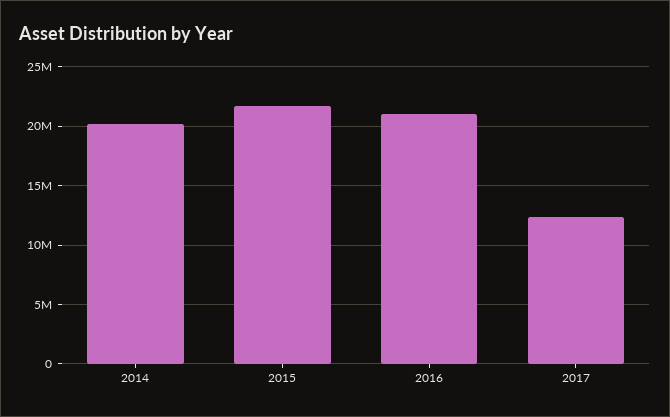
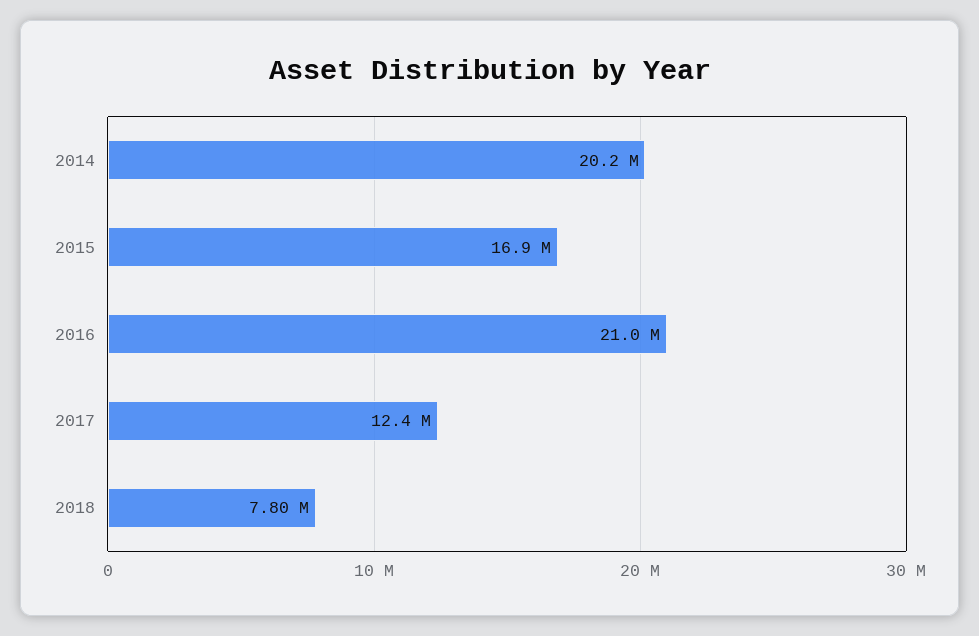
2015: 22000000 -> 16900000
2018: none -> 7800000

